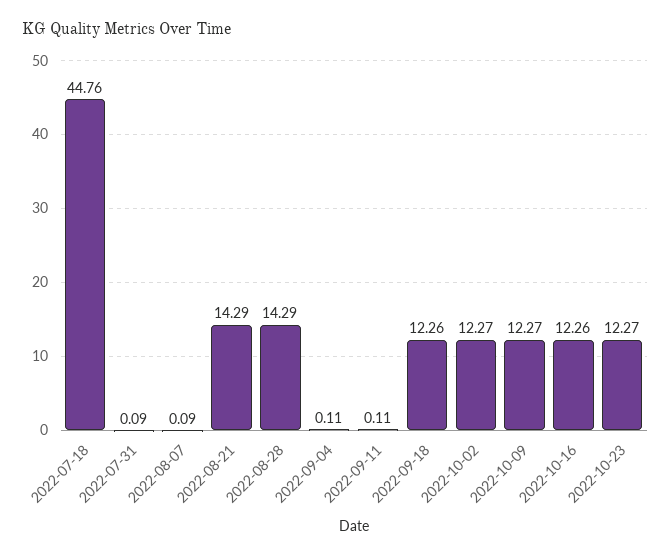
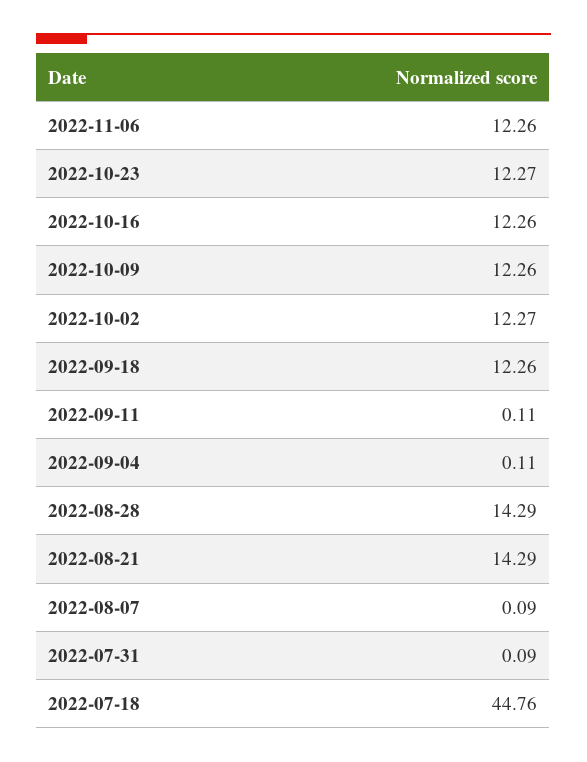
2022-10-09: 12.27 -> 12.26
2022-11-06: none -> 12.26

